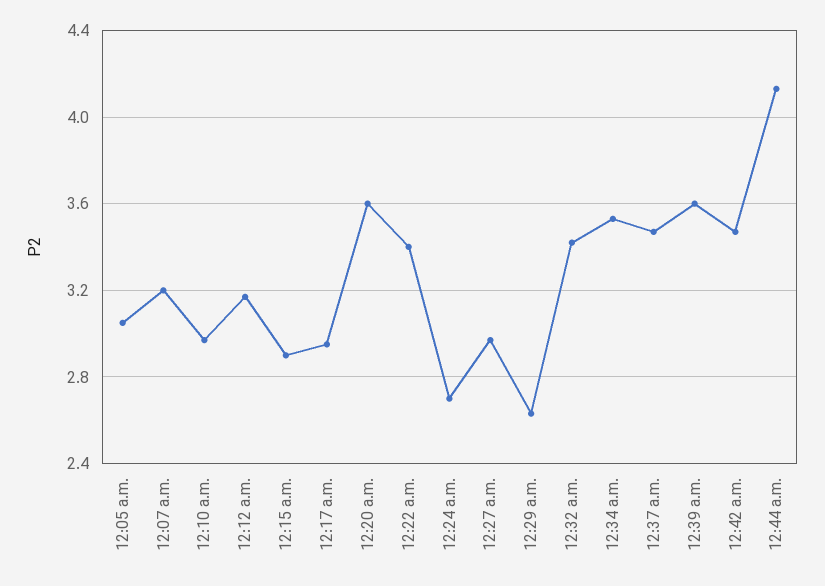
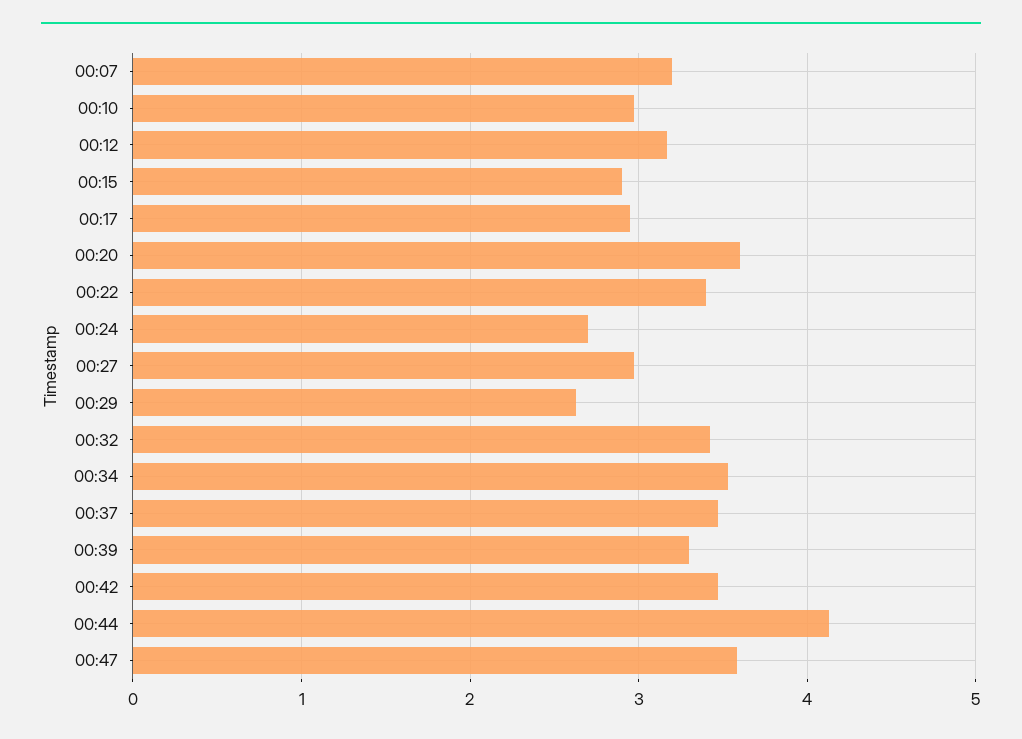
12:05 a.m.: 3.05 -> none
12:39 a.m.: 3.6 -> 3.3
00:47: none -> 3.6

